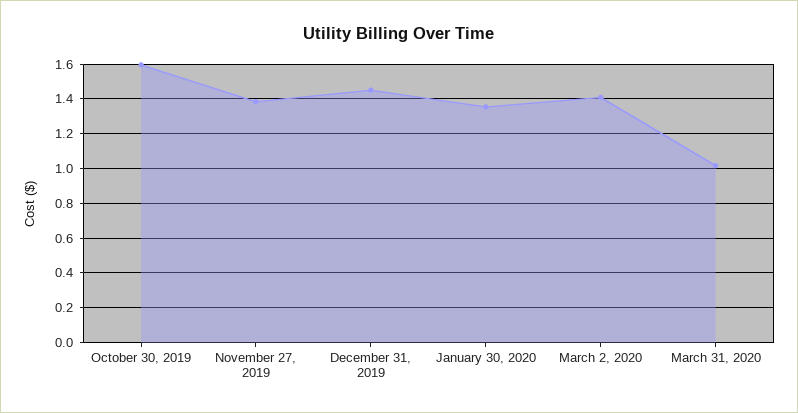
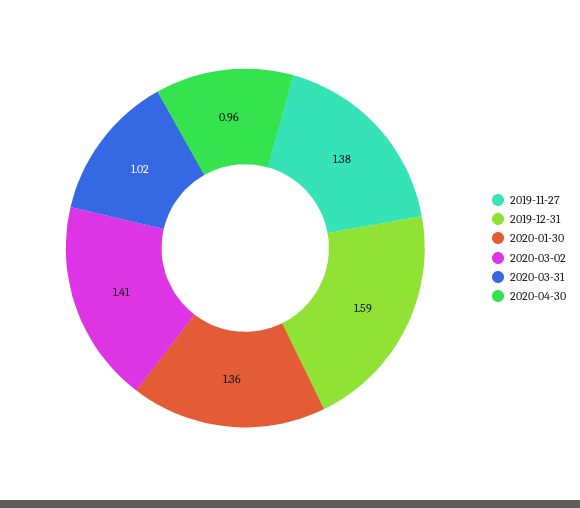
October 30, 2019: 1.6 -> none
December 31, 2019: 1.45 -> 1.59
2020-04-30: none -> 0.96

